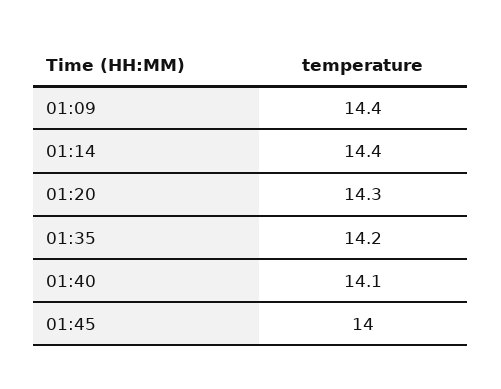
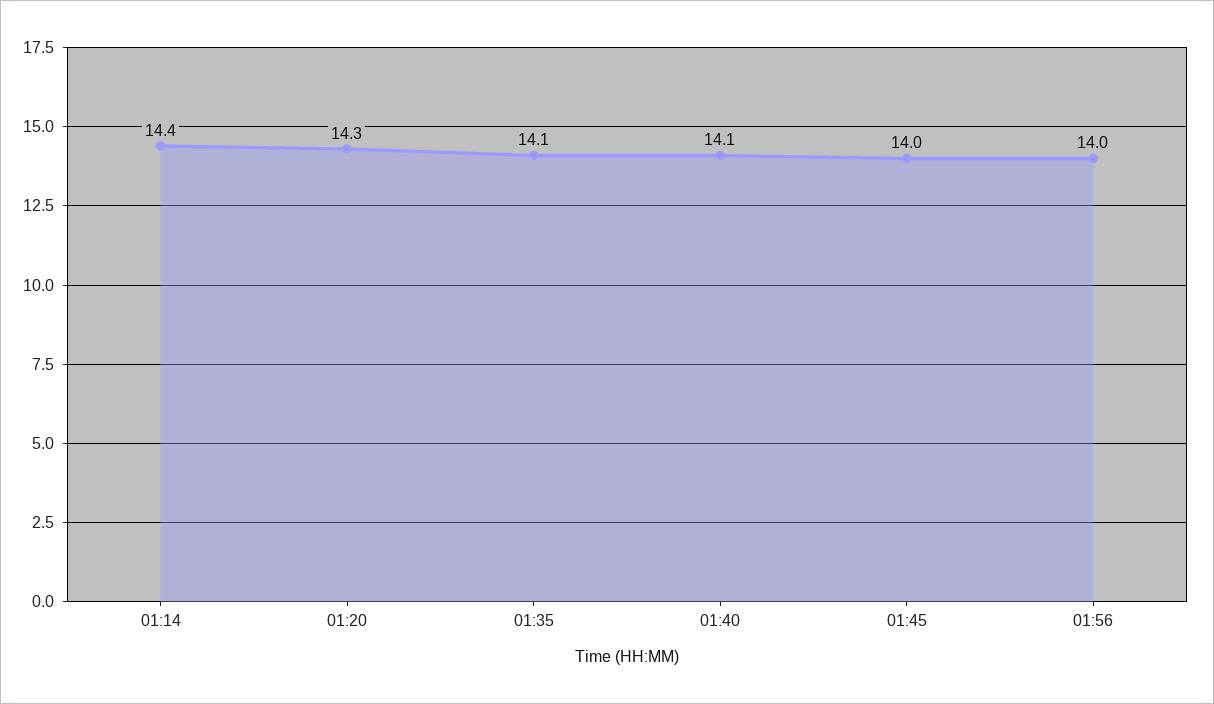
01:09: 14.4 -> none
01:35: 14.2 -> 14.1
01:56: none -> 14

